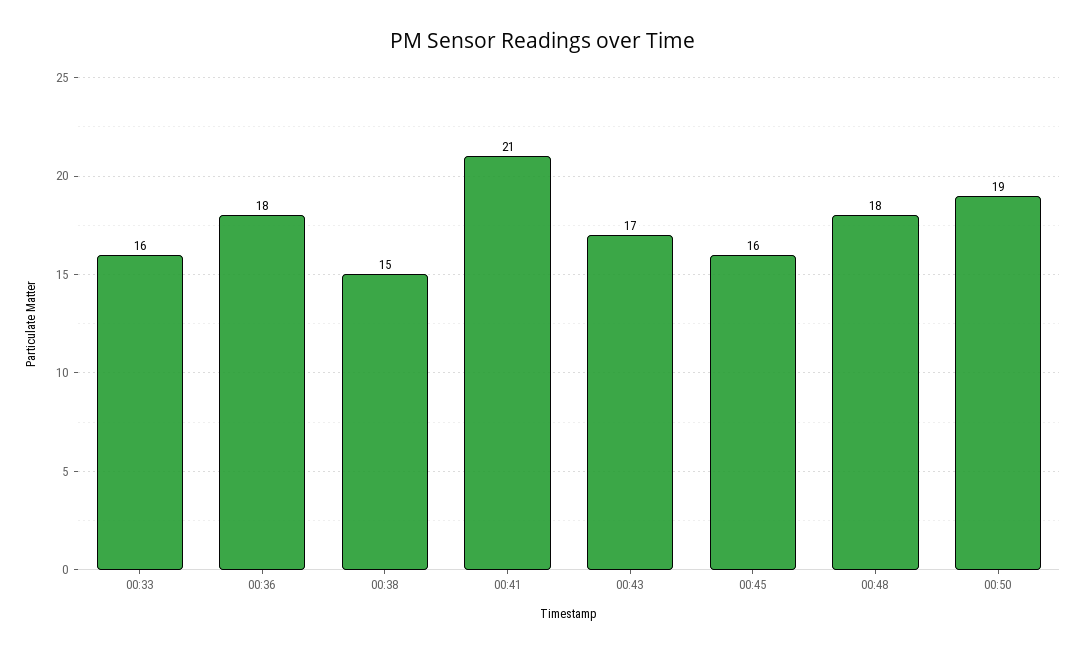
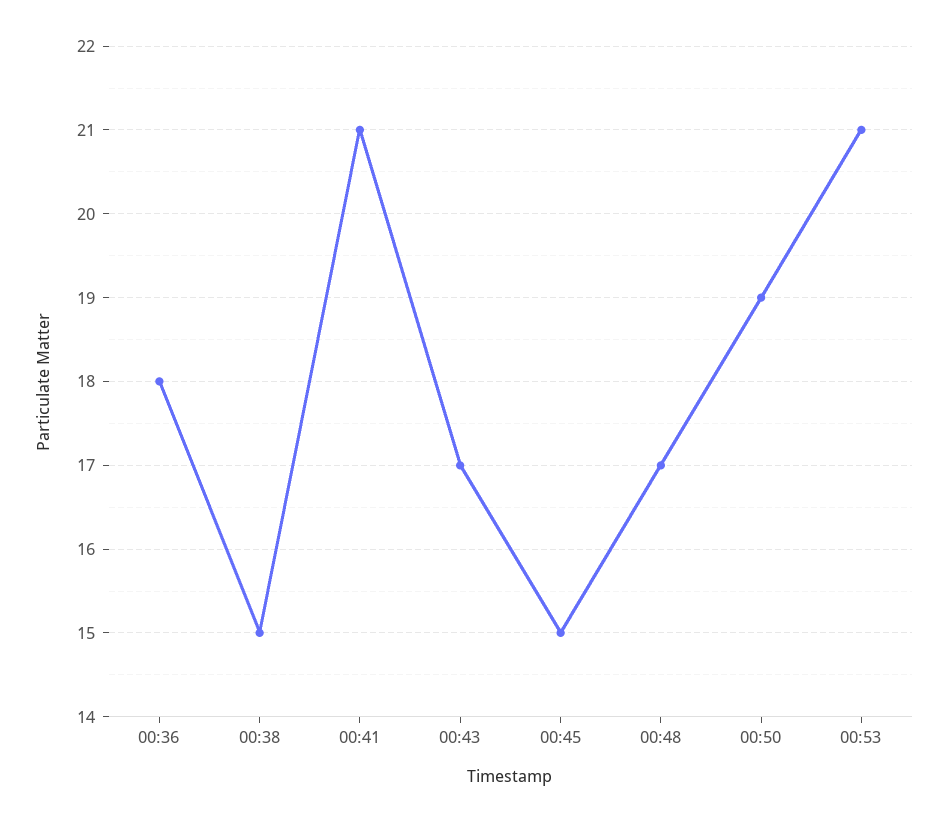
00:33: 16 -> none
00:45: 16 -> 15
00:48: 18 -> 17
00:53: none -> 21

